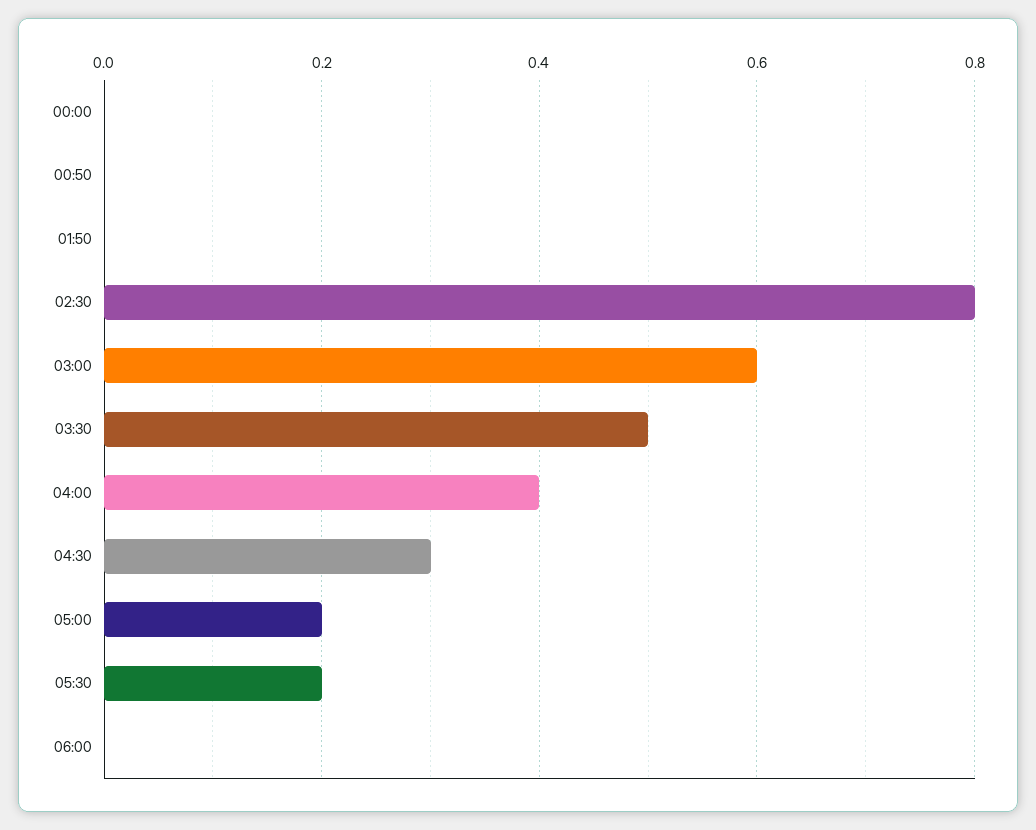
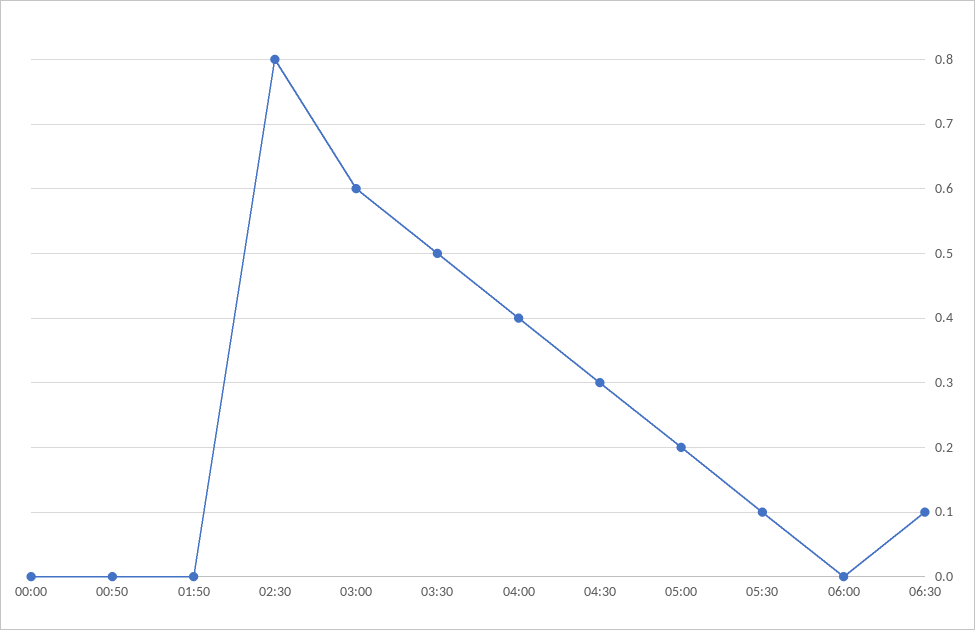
05:30: 0.2 -> 0.1
06:30: none -> 0.1

